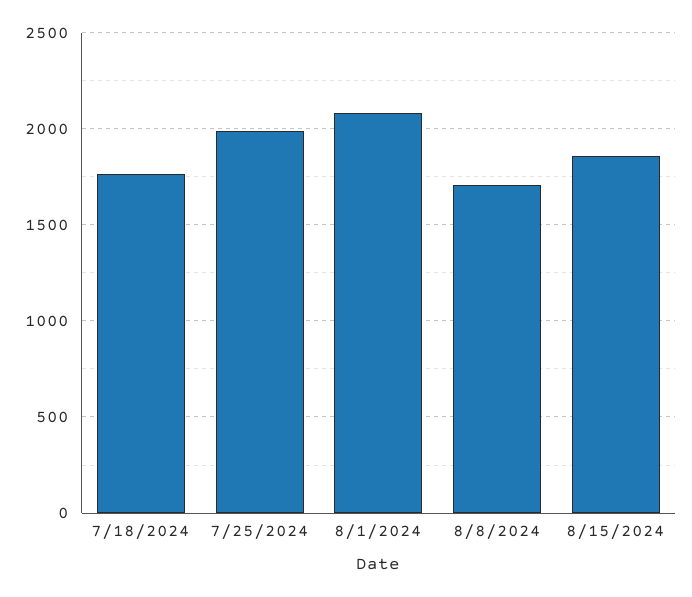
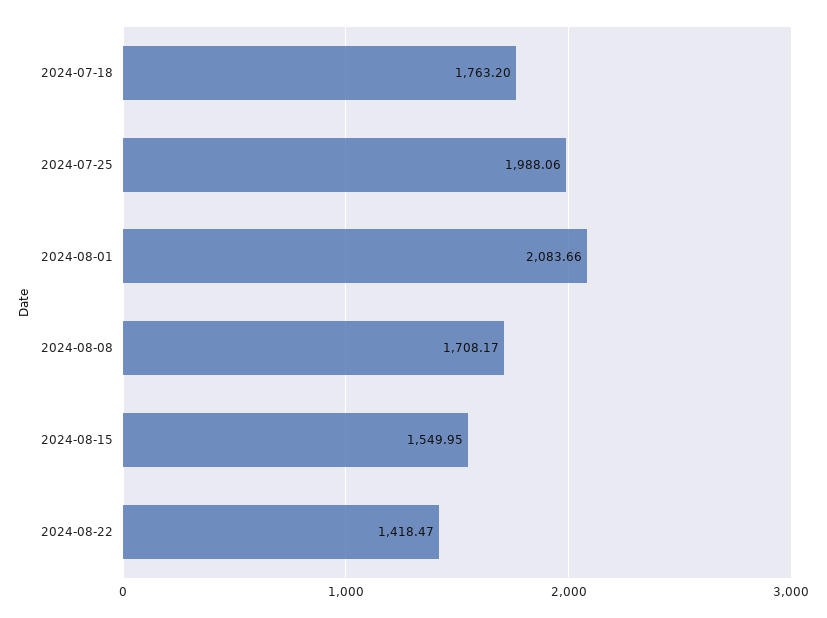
8/15/2024: 1850 -> 1549.95
2024-08-22: none -> 1418.47

